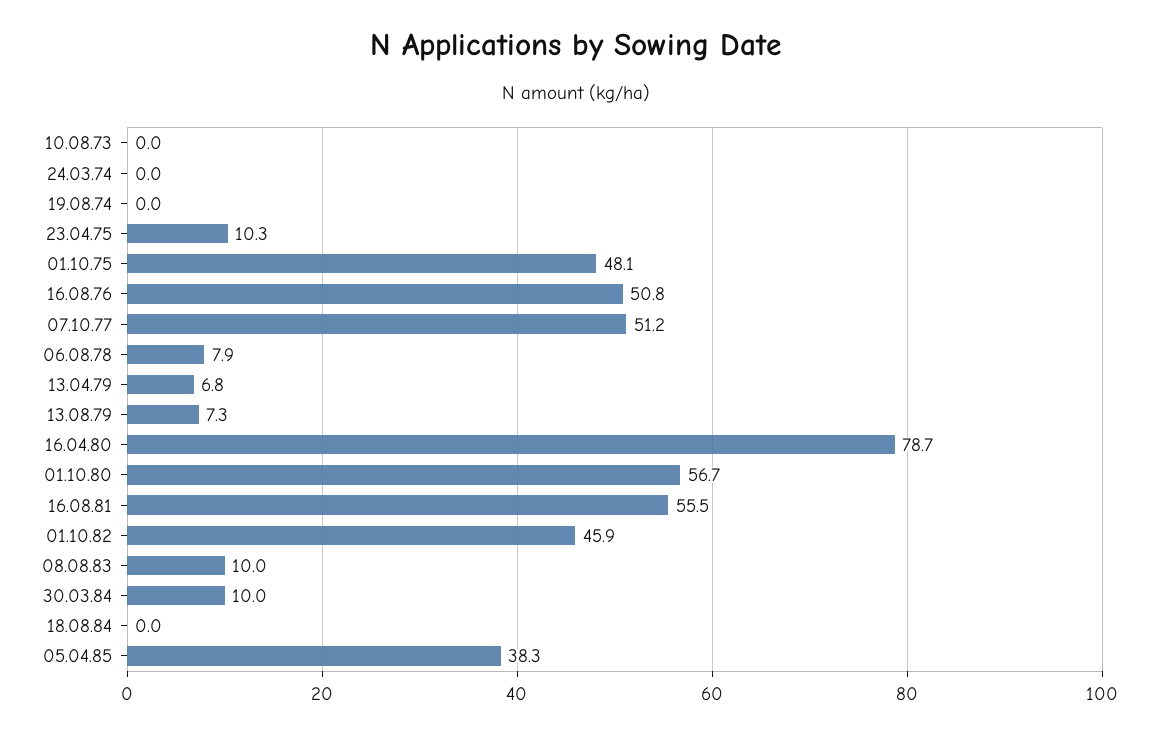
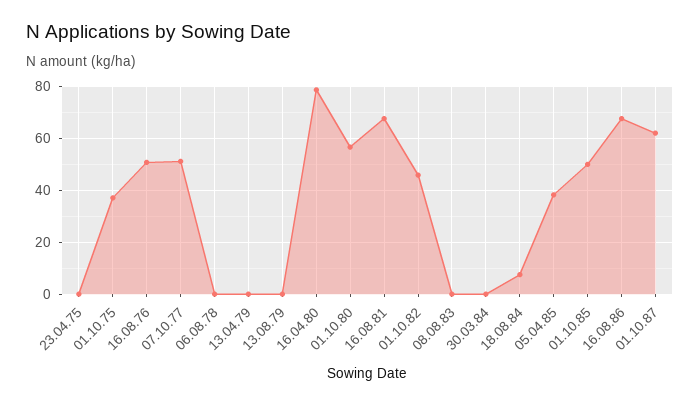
10.08.73: 0 -> none
24.03.74: 0 -> none
19.08.74: 0 -> none
23.04.75: 10.3 -> 0
01.10.75: 48.1 -> 37.5
06.08.78: 7.9 -> 0
13.04.79: 6.8 -> 0
13.08.79: 7.3 -> 0
16.08.81: 55.5 -> 67.5
08.08.83: 10 -> 0
30.03.84: 10 -> 0
18.08.84: 0 -> 7.5
01.10.85: none -> 50
16.08.86: none -> 67.5
01.10.87: none -> 62.5

